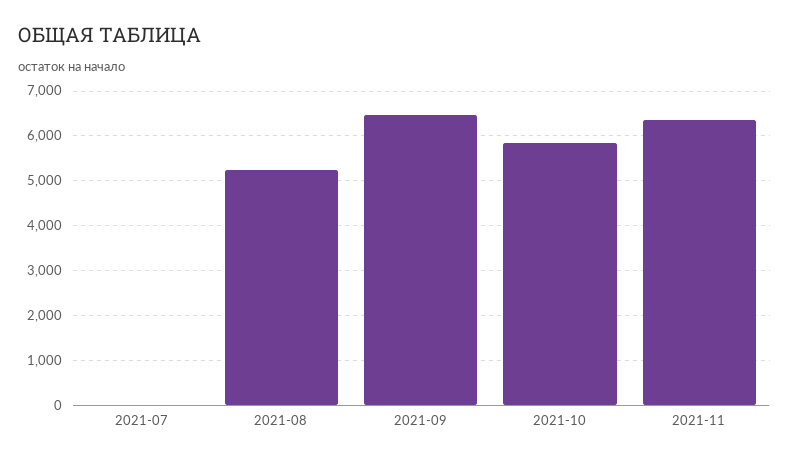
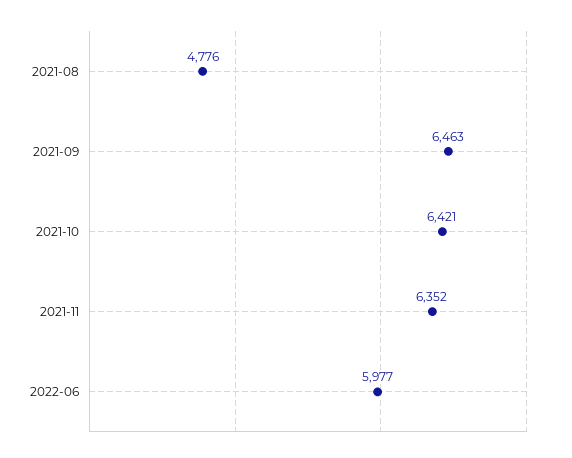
2021-07: 0 -> none
2021-08: 5200 -> 4776
2021-10: 5800 -> 6421
2022-06: none -> 5977

